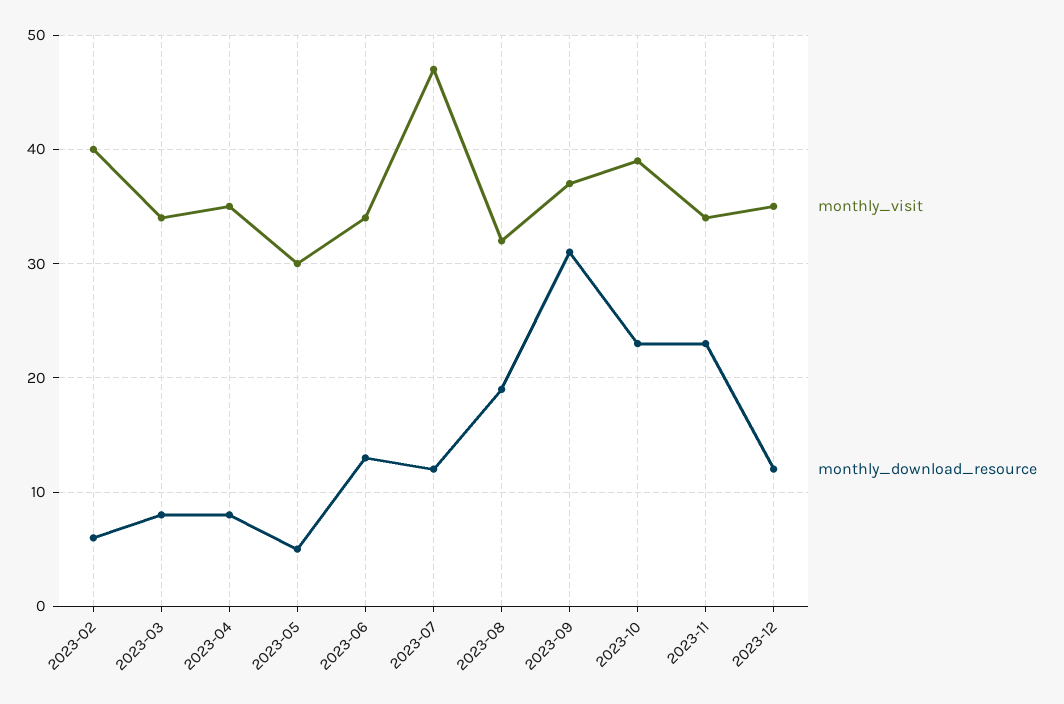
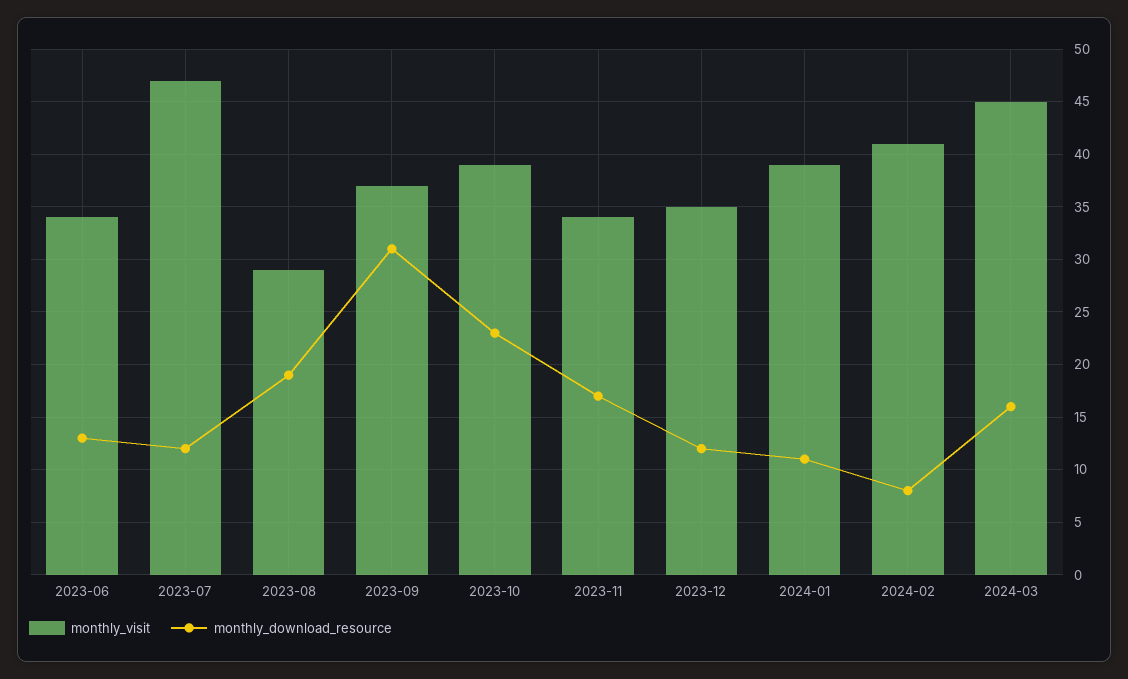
monthly_visit, 2023-02: 40 -> none
monthly_download_resource, 2023-02: 6 -> none
monthly_visit, 2023-03: 34 -> none
monthly_download_resource, 2023-03: 8 -> none
monthly_visit, 2023-04: 35 -> none
monthly_download_resource, 2023-04: 8 -> none
monthly_visit, 2023-05: 30 -> none
monthly_download_resource, 2023-05: 5 -> none
monthly_visit, 2023-08: 32 -> 29
monthly_download_resource, 2023-11: 23 -> 17
monthly_visit, 2024-01: none -> 39
monthly_download_resource, 2024-01: none -> 11
monthly_visit, 2024-02: none -> 41
monthly_download_resource, 2024-02: none -> 8
monthly_visit, 2024-03: none -> 45
monthly_download_resource, 2024-03: none -> 16

